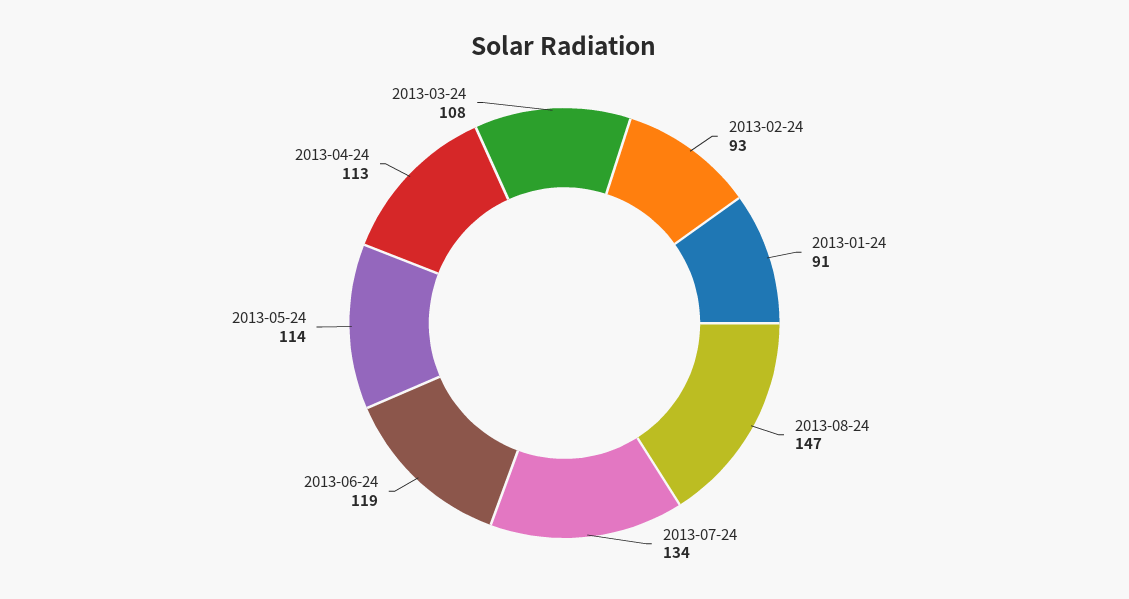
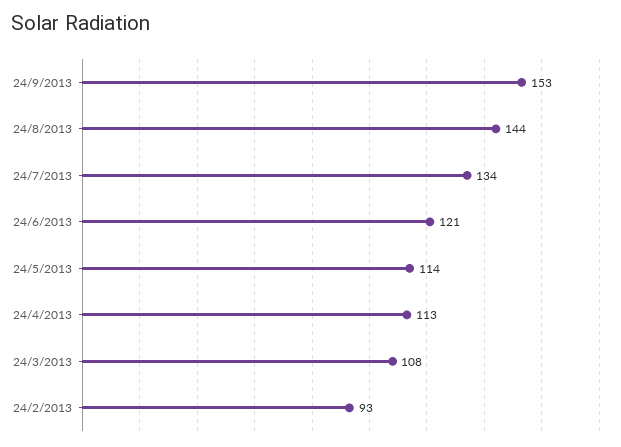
2013-01-24: 91 -> none
2013-08-24: 147 -> 144
2013-06-24: 119 -> 121
24/9/2013: none -> 153

